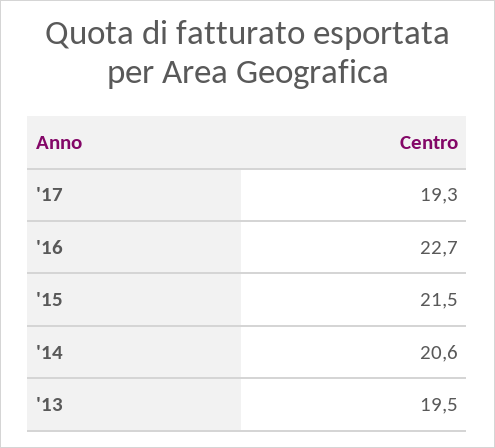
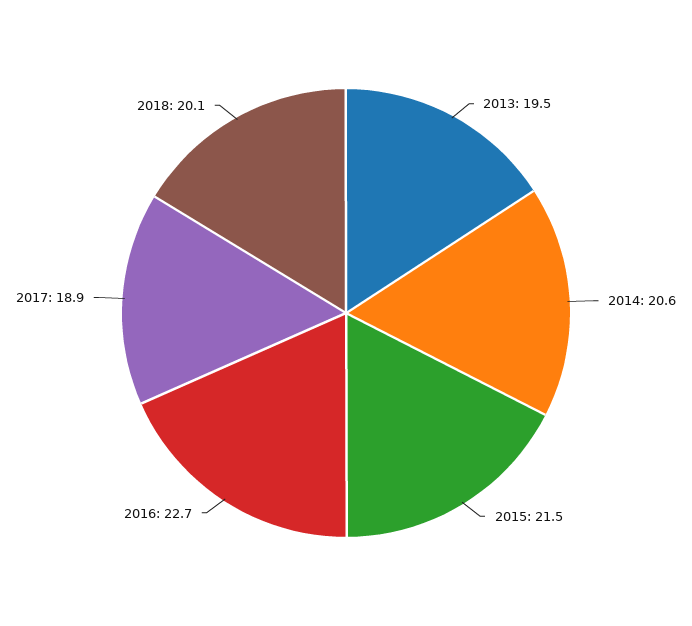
'17: 19.3 -> 18.9
2018: none -> 20.1

